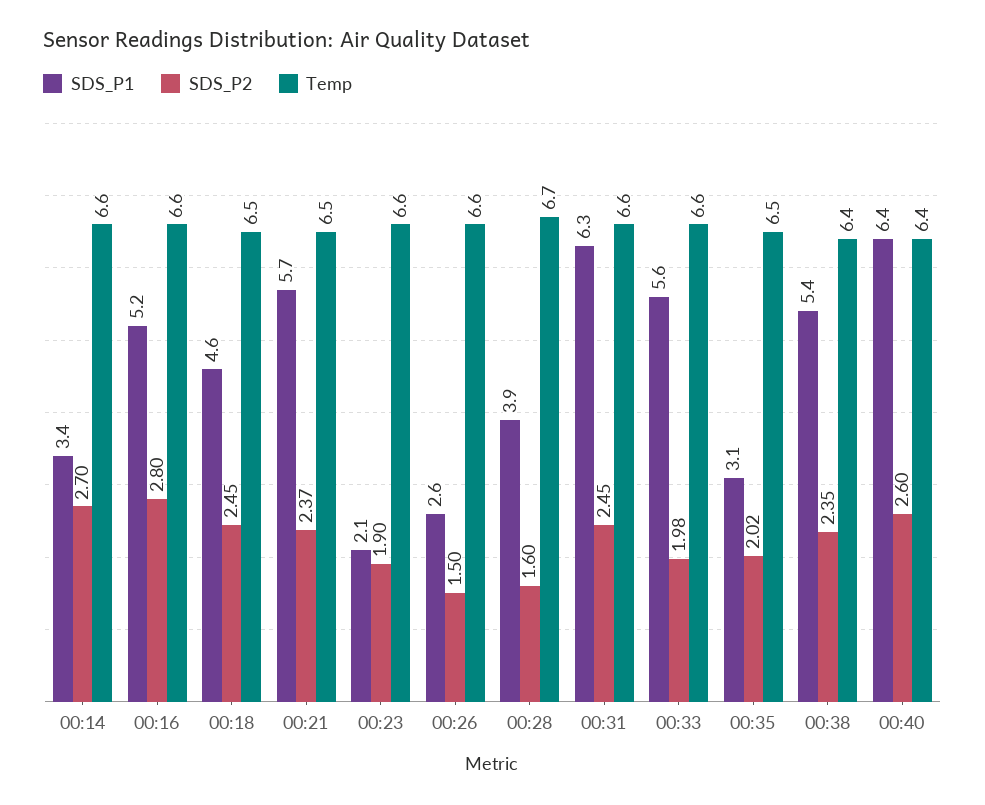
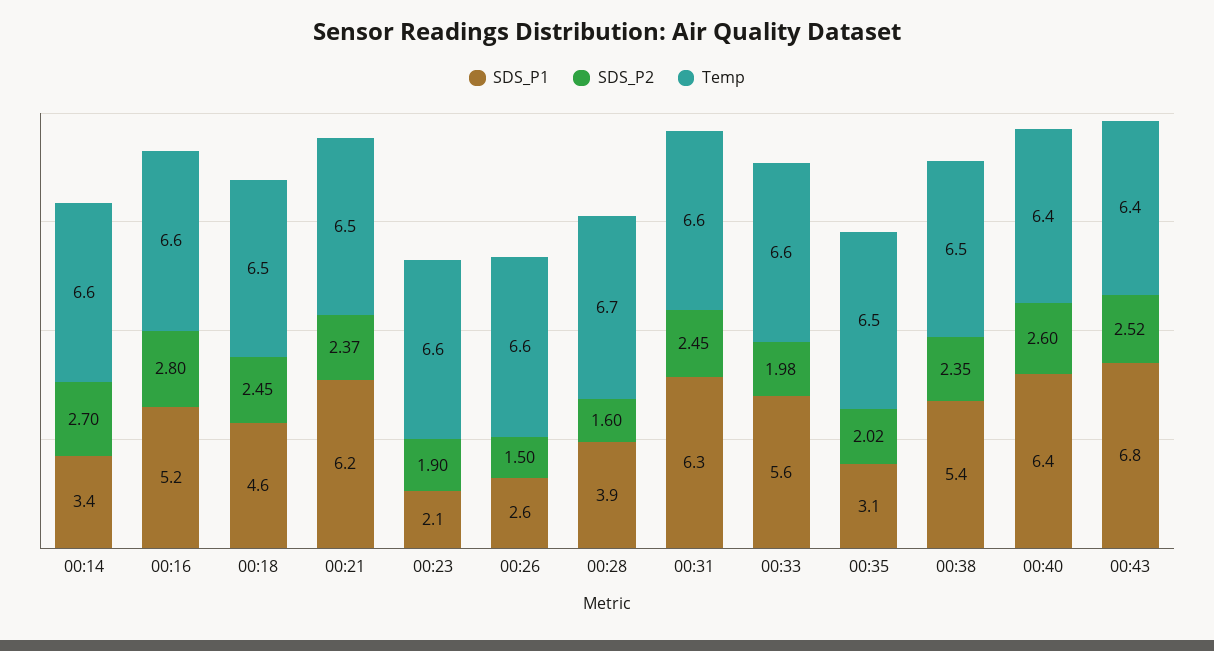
SDS_P1, 00:21: 5.7 -> 6.2
Temp, 00:38: 6.4 -> 6.5
SDS_P1, 00:43: none -> 6.8
SDS_P2, 00:43: none -> 2.52
Temp, 00:43: none -> 6.4

